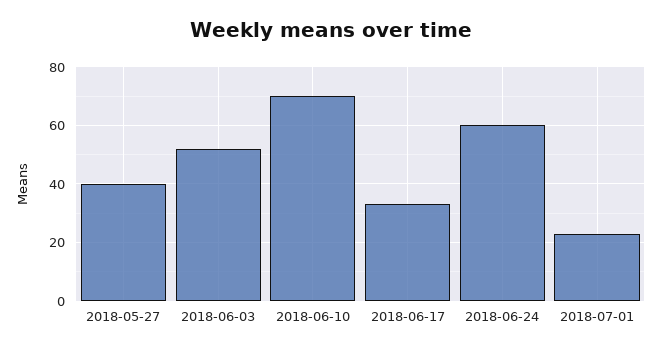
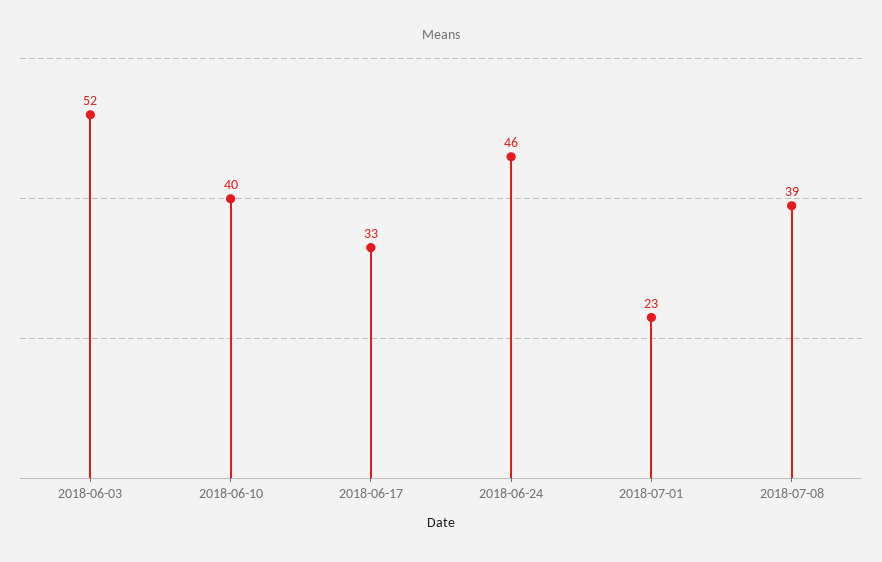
2018-05-27: 40 -> none
2018-06-10: 70 -> 40
2018-06-24: 60 -> 46
2018-07-08: none -> 39

